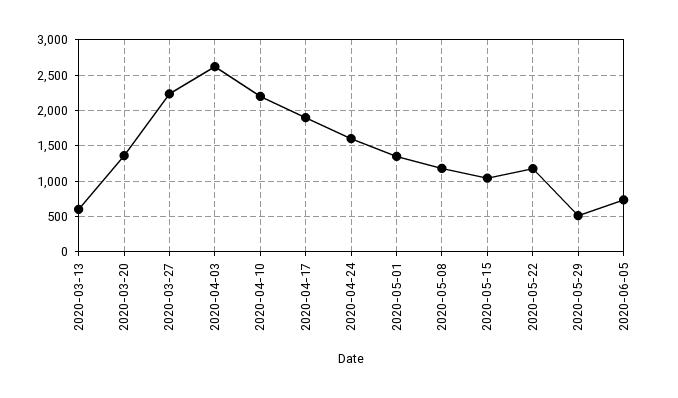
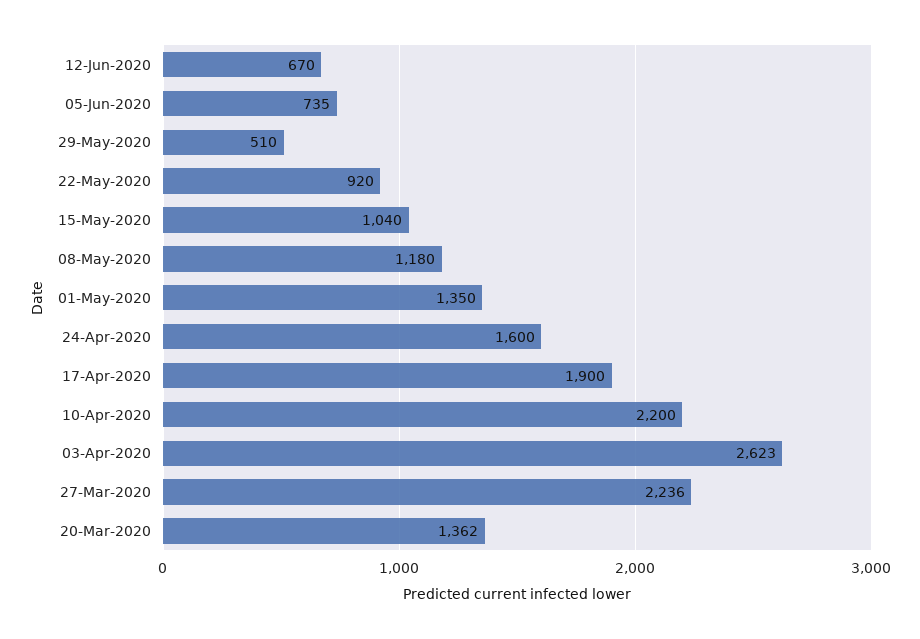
2020-03-13: 600 -> none
2020-05-22: 1200 -> 920
12-Jun-2020: none -> 670

